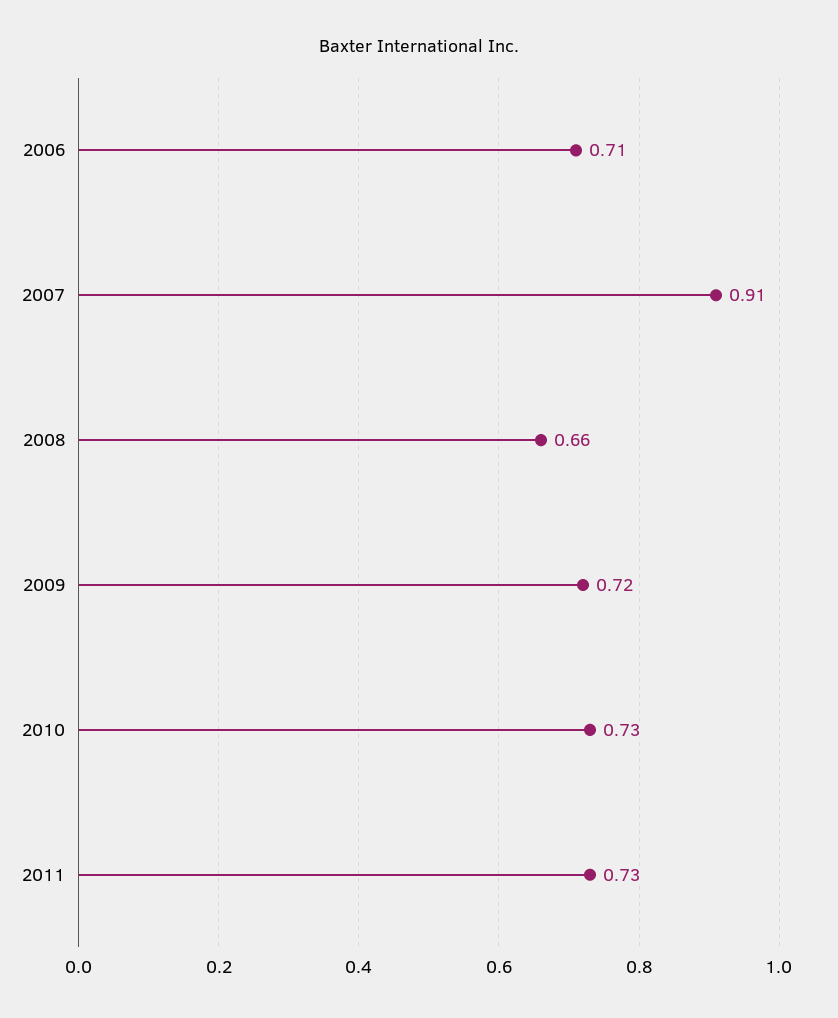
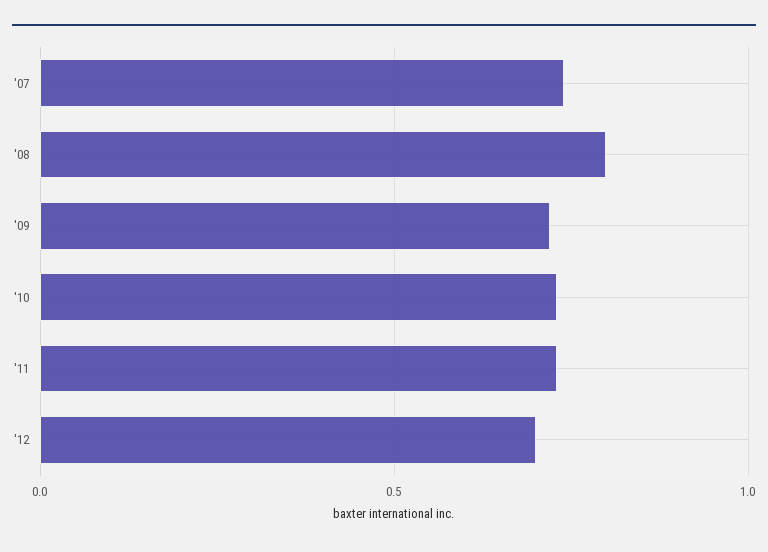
2006: 0.71 -> none
2007: 0.91 -> 0.75
2008: 0.66 -> 0.8
'12: none -> 0.7

